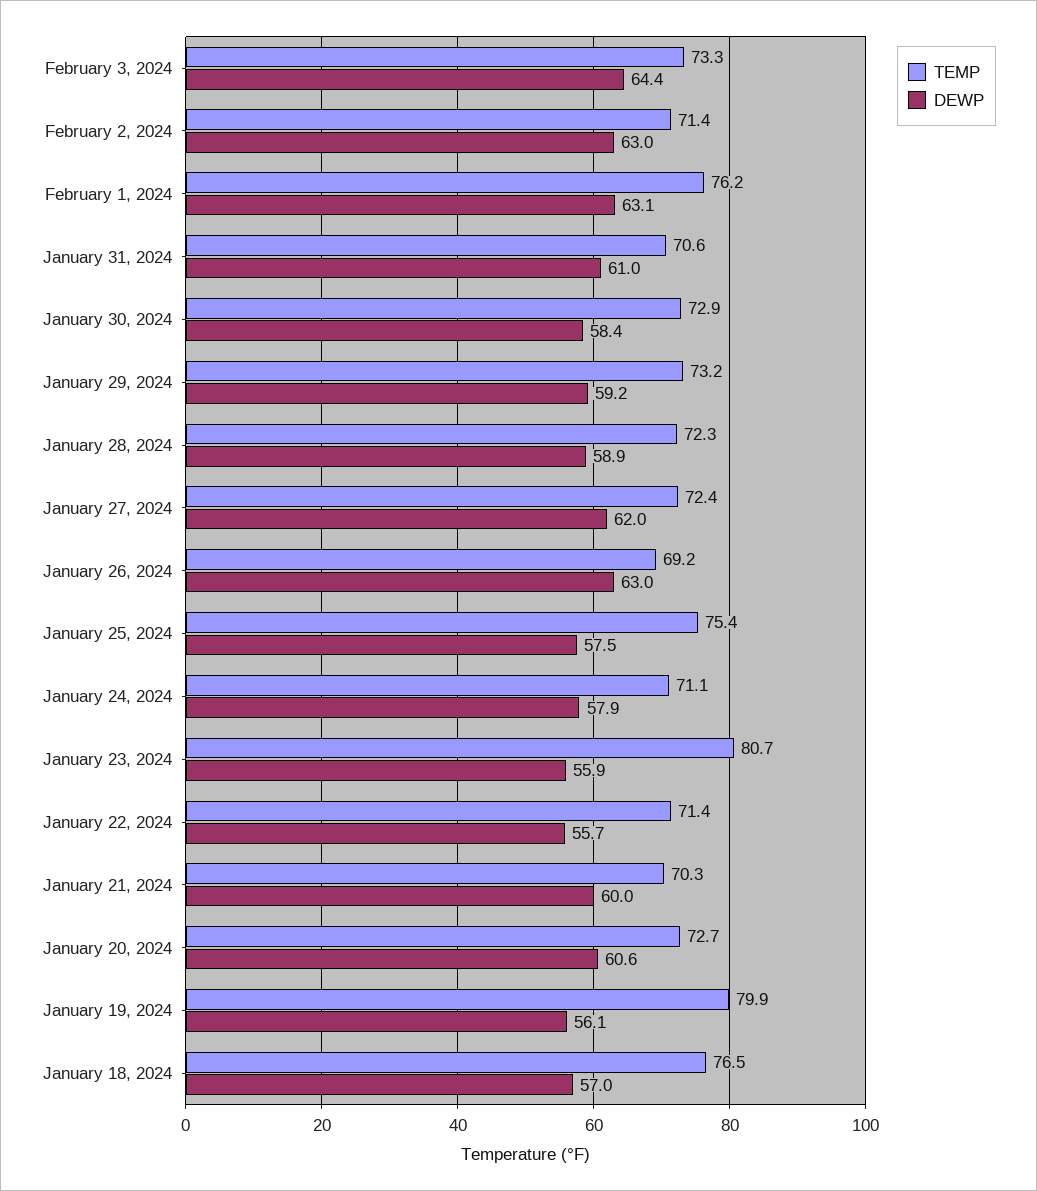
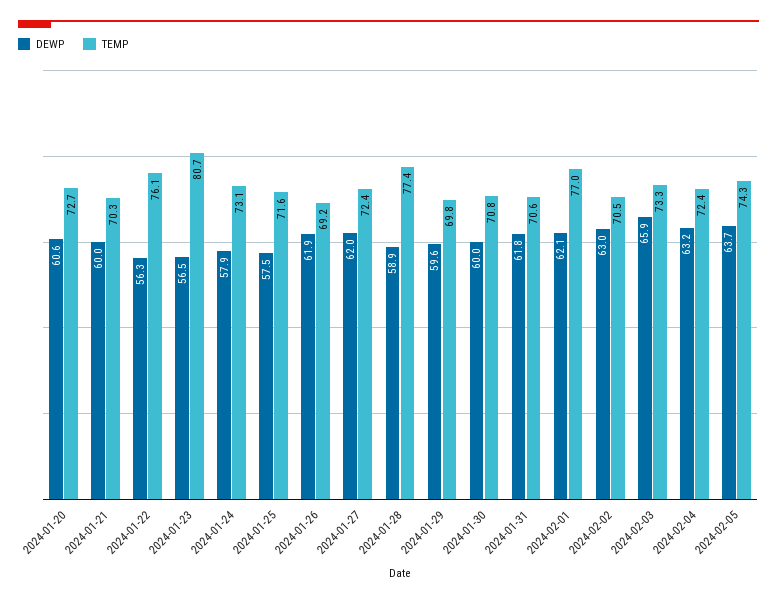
DEWP, February 3, 2024: 64.4 -> 65.9
TEMP, February 2, 2024: 71.4 -> 70.5
TEMP, February 1, 2024: 76.2 -> 77
DEWP, February 1, 2024: 63.1 -> 62.1
DEWP, January 31, 2024: 61 -> 61.8
TEMP, January 30, 2024: 72.9 -> 70.8
DEWP, January 30, 2024: 58.4 -> 60
TEMP, January 29, 2024: 73.2 -> 69.8
DEWP, January 29, 2024: 59.2 -> 59.6
TEMP, January 28, 2024: 72.3 -> 77.4
DEWP, January 26, 2024: 63 -> 61.9
TEMP, January 25, 2024: 75.4 -> 71.6
TEMP, January 24, 2024: 71.1 -> 73.1
DEWP, January 23, 2024: 55.9 -> 56.5
TEMP, January 22, 2024: 71.4 -> 76.1
DEWP, January 22, 2024: 55.7 -> 56.3
TEMP, January 19, 2024: 79.9 -> none
DEWP, January 19, 2024: 56.1 -> none
TEMP, January 18, 2024: 76.5 -> none
DEWP, January 18, 2024: 57 -> none
DEWP, 2024-02-04: none -> 63.2
TEMP, 2024-02-04: none -> 72.4
DEWP, 2024-02-05: none -> 63.7
TEMP, 2024-02-05: none -> 74.3

